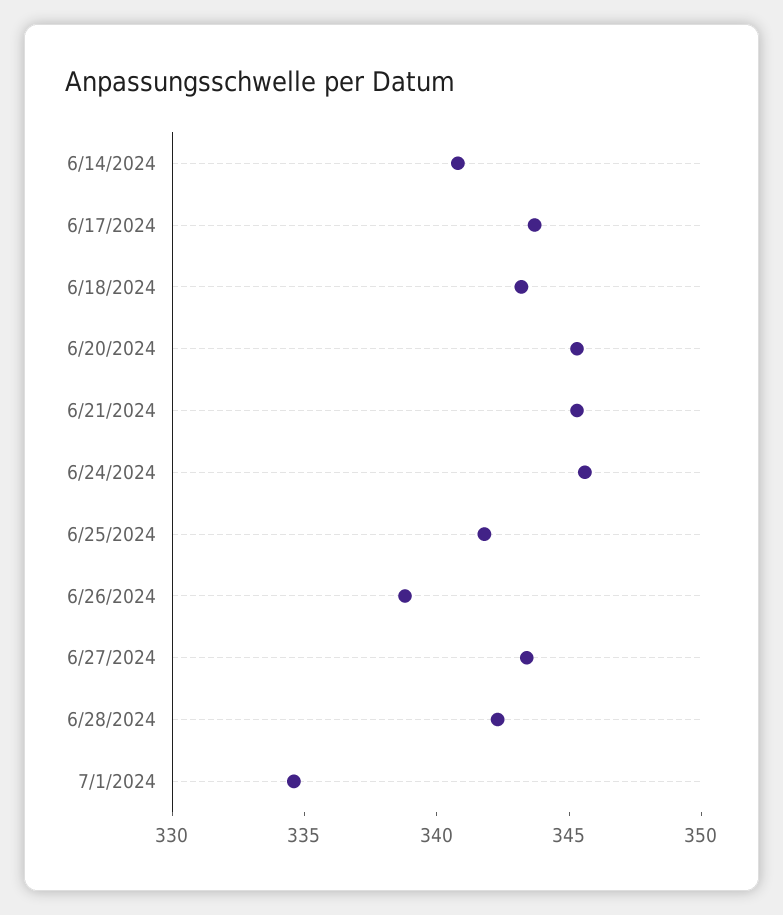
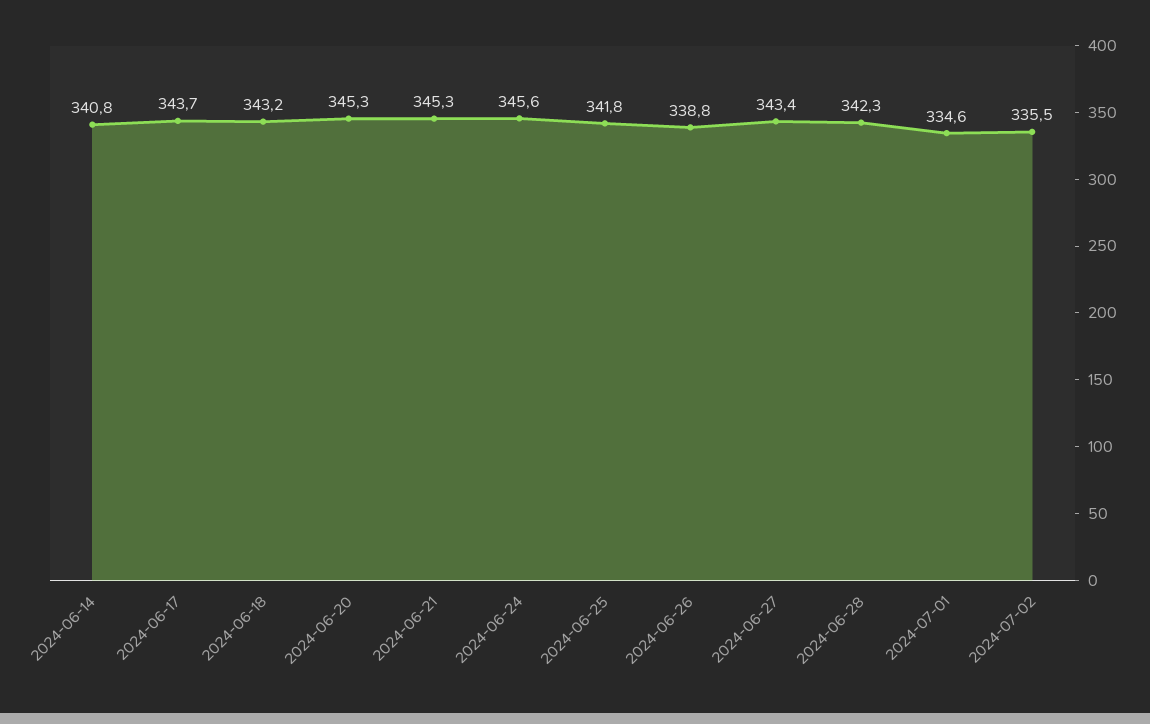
2024-07-02: none -> 335.5

